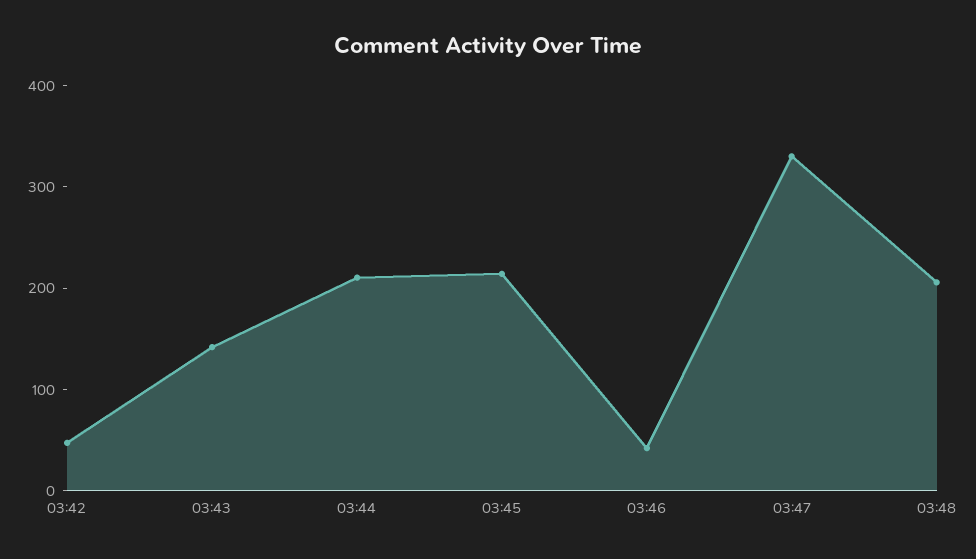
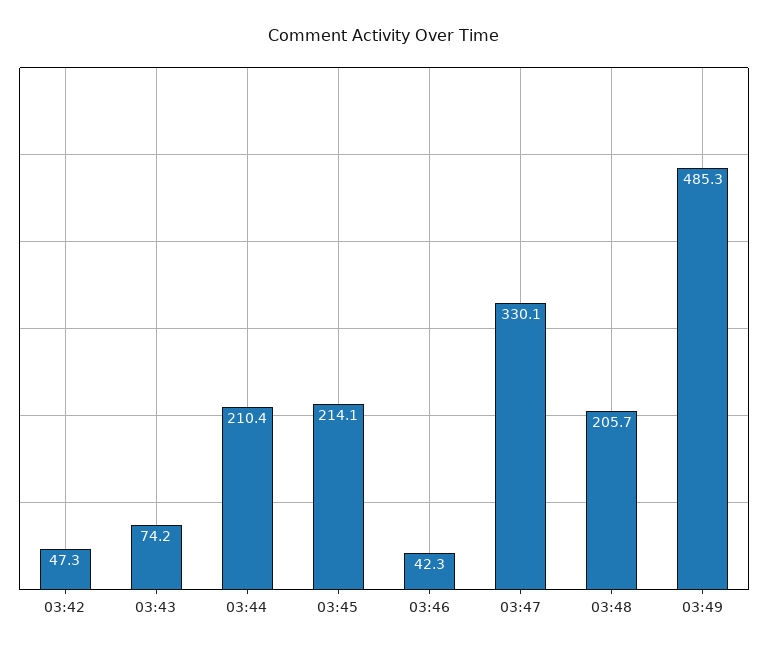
03:43: 140 -> 74.2
03:49: none -> 485.3

